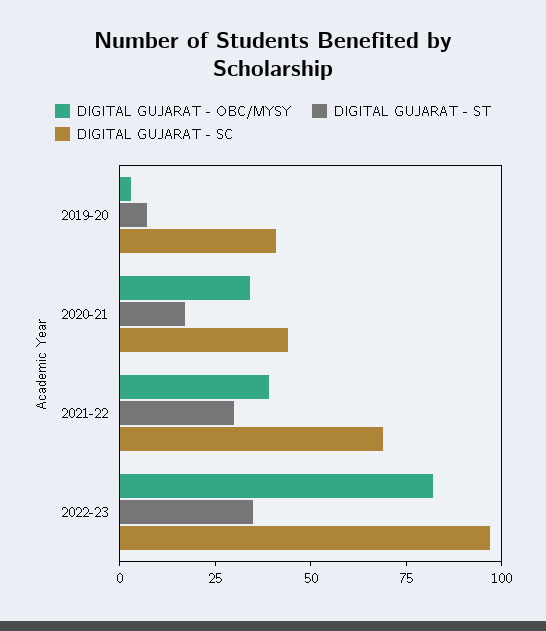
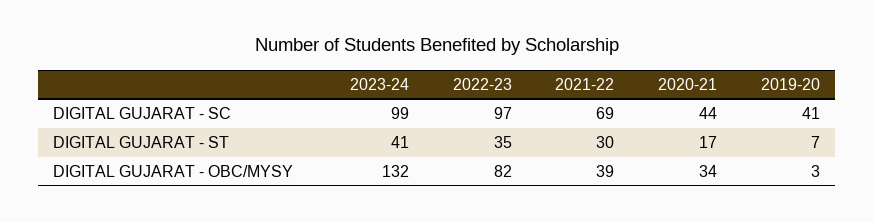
DIGITAL GUJARAT - SC, 2023-24: none -> 99
DIGITAL GUJARAT - ST, 2023-24: none -> 41
DIGITAL GUJARAT - OBC/MYSY, 2023-24: none -> 132

